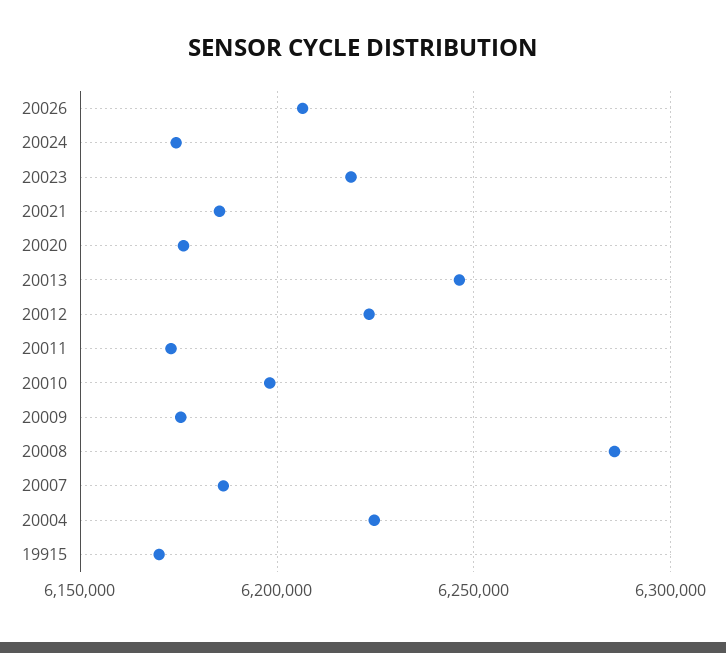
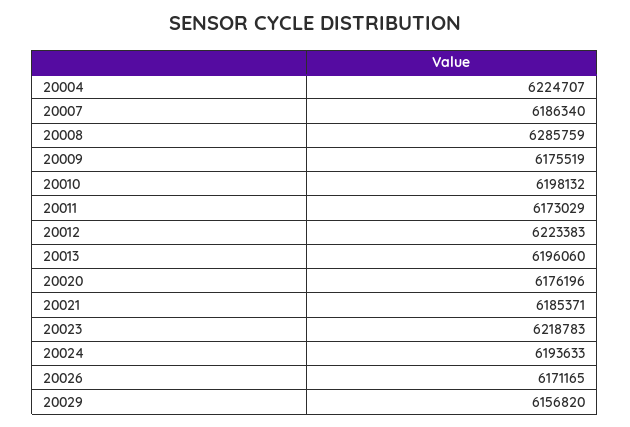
20026: 6205000 -> 6171165
20024: 6175000 -> 6193633
20013: 6245000 -> 6196060
19915: 6170000 -> none
20029: none -> 6156820

